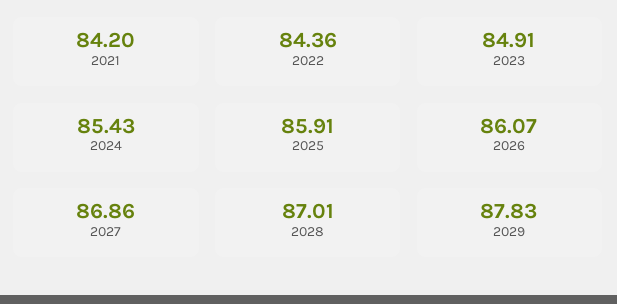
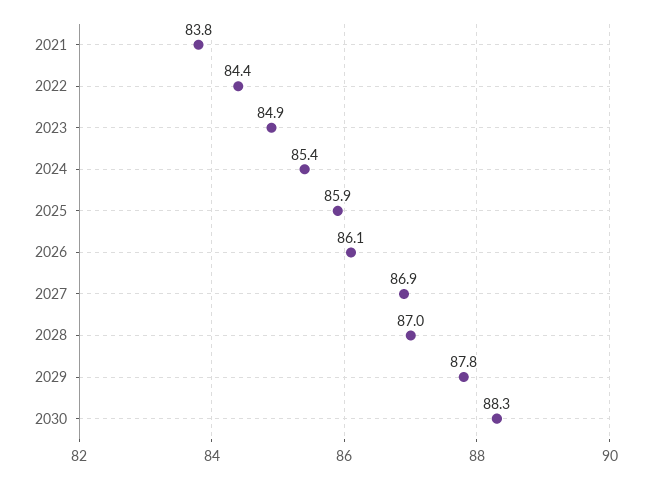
2021: 84.2 -> 83.8
2030: none -> 88.3

